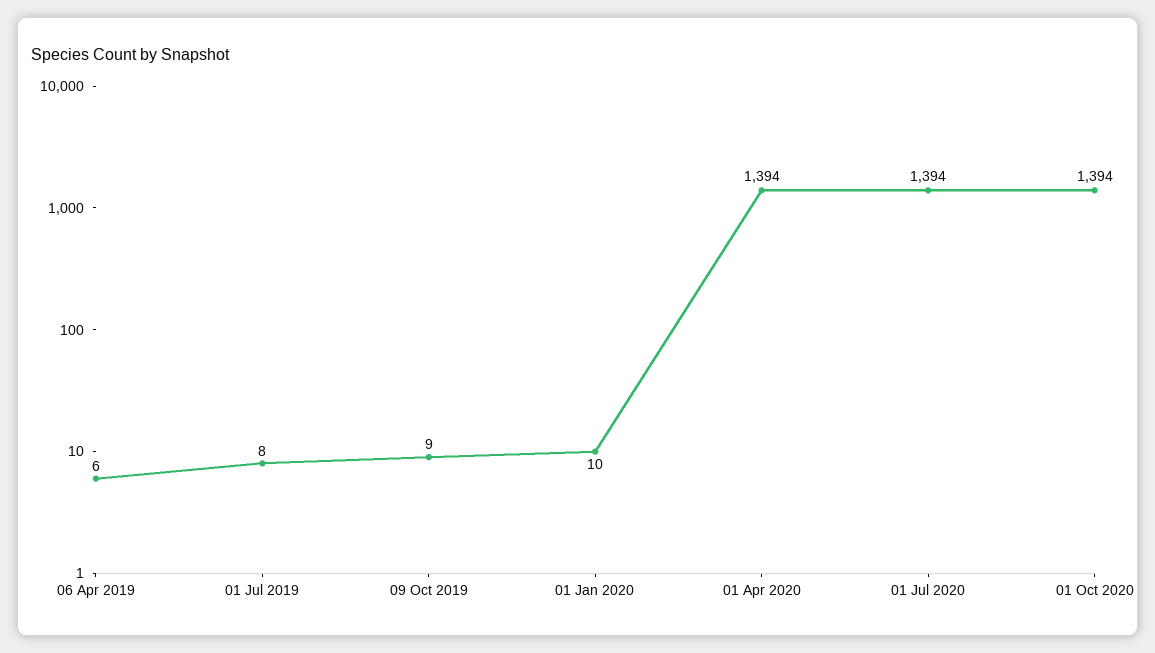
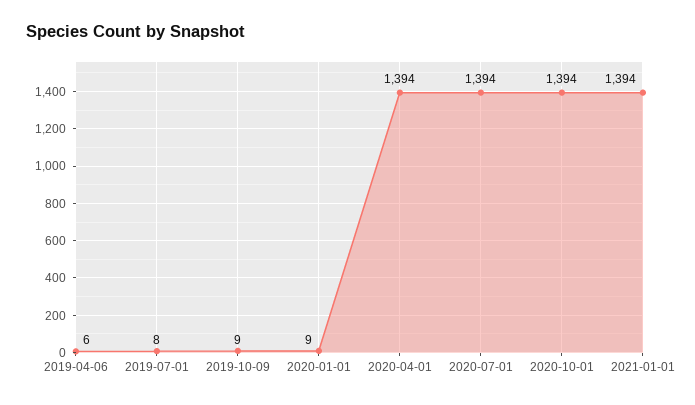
01 Jan 2020: 10 -> 9
2021-01-01: none -> 1394

